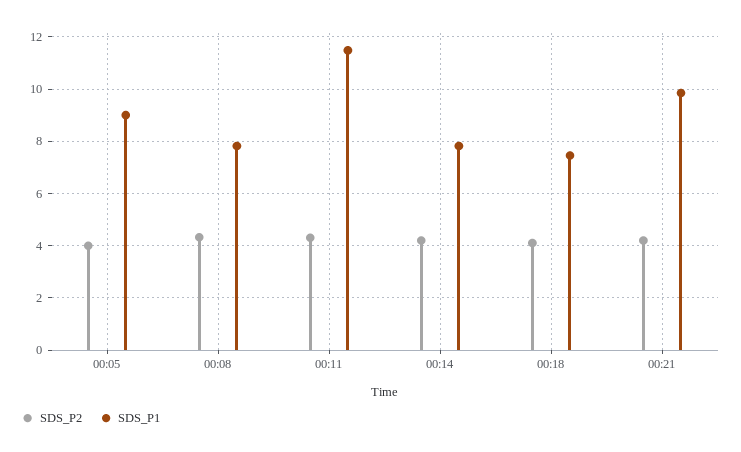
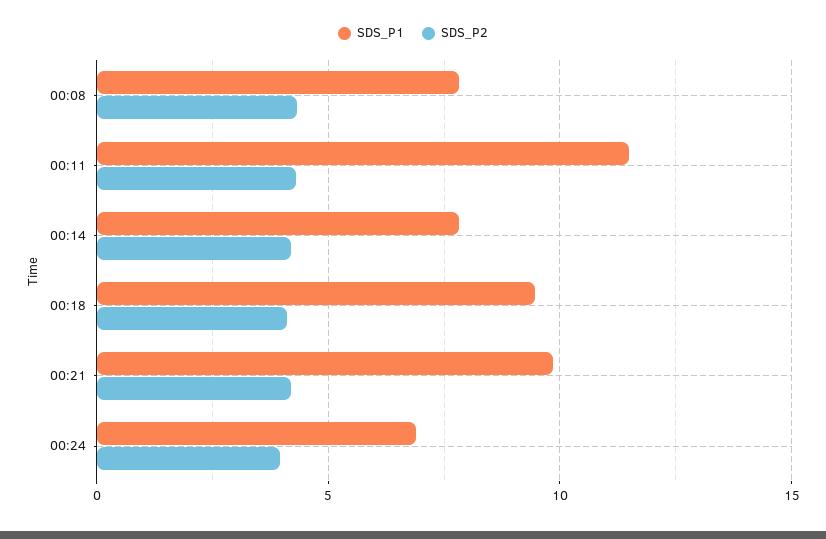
SDS_P2, 00:05: 4 -> none
SDS_P1, 00:05: 9 -> none
SDS_P1, 00:18: 7.5 -> 9.5
SDS_P1, 00:24: none -> 7
SDS_P2, 00:24: none -> 4

